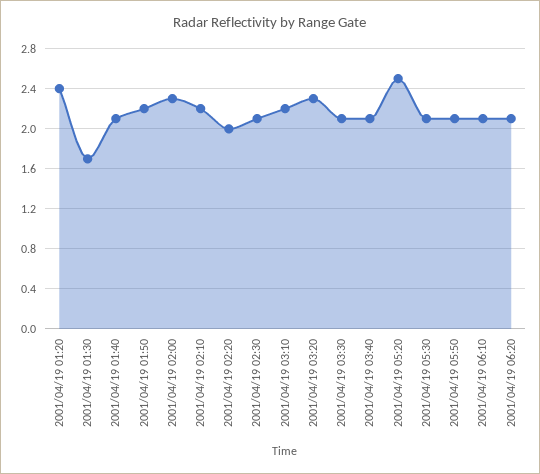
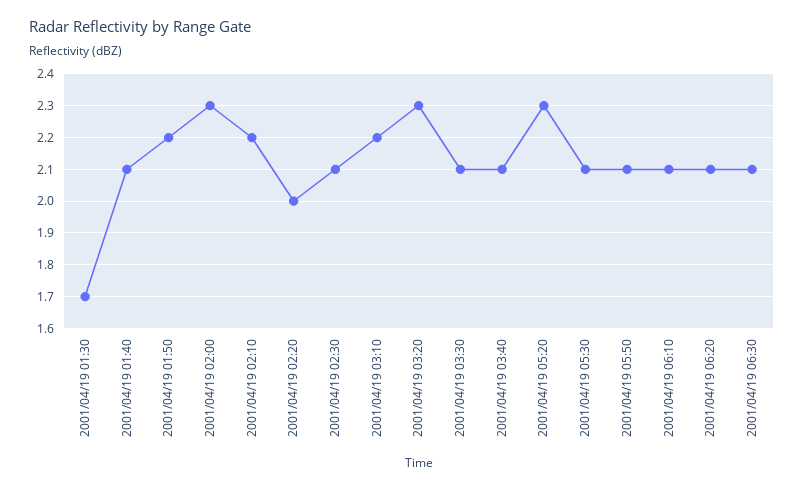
2001/04/19 01:20: 2.4 -> none
2001/04/19 05:20: 2.5 -> 2.3
2001/04/19 06:30: none -> 2.1

